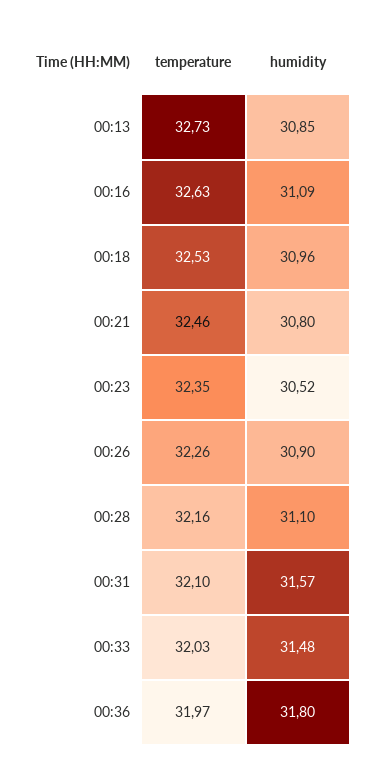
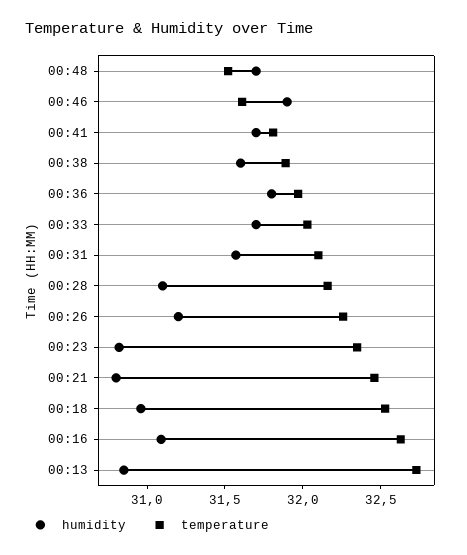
humidity, 00:23: 30.52 -> 30.8
humidity, 00:26: 30.9 -> 31.2
humidity, 00:33: 31.48 -> 31.7
humidity, 00:48: none -> 31.7
temperature, 00:48: none -> 31.5
humidity, 00:46: none -> 31.9
temperature, 00:46: none -> 31.6
humidity, 00:41: none -> 31.7
temperature, 00:41: none -> 31.8
humidity, 00:38: none -> 31.6
temperature, 00:38: none -> 31.9

